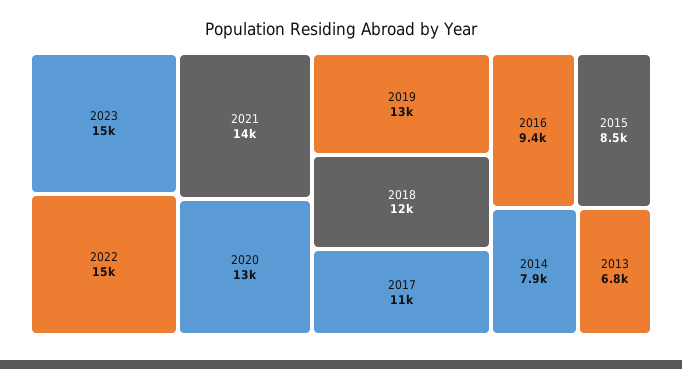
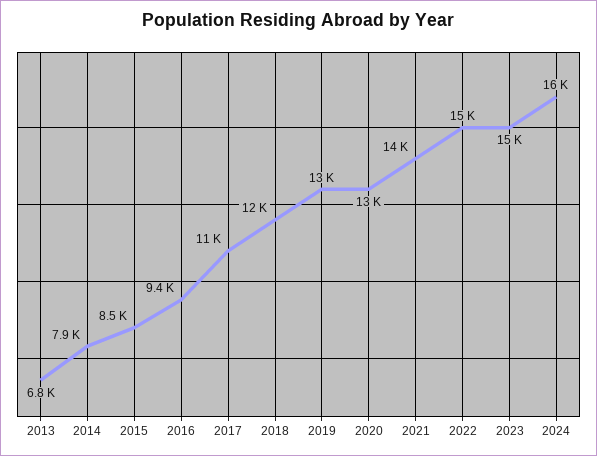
2024: none -> 16000

